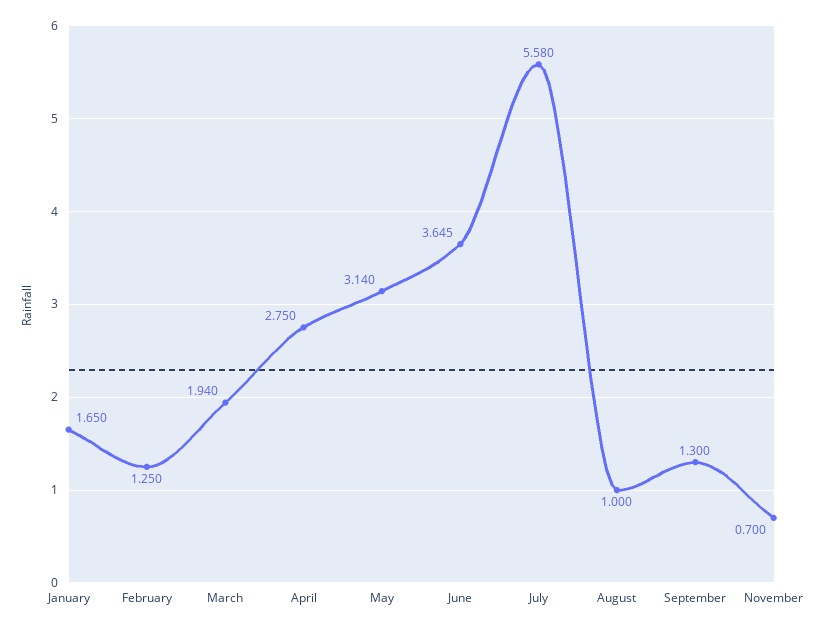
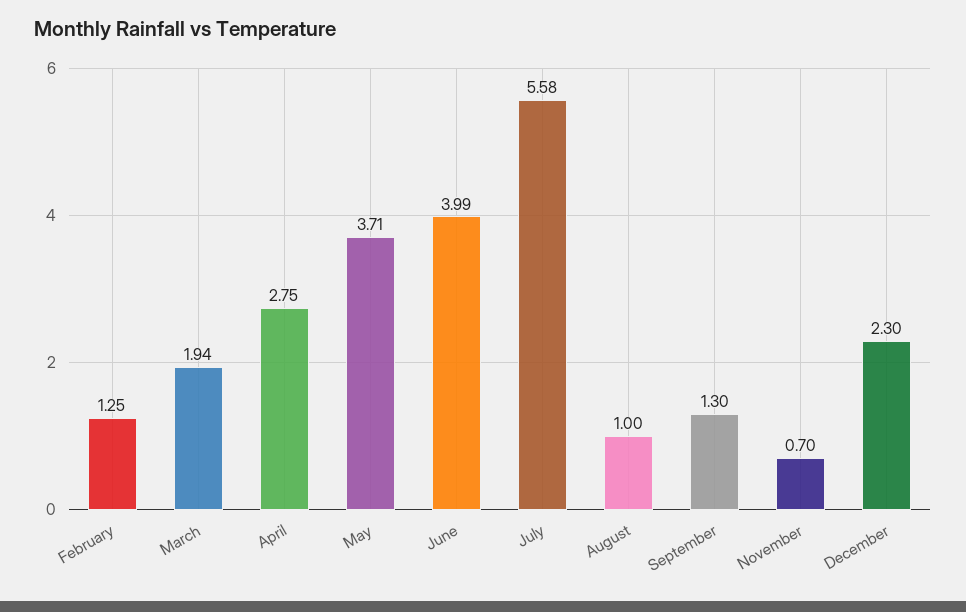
January: 1.65 -> none
May: 3.14 -> 3.71
June: 3.645 -> 3.99
December: none -> 2.3

